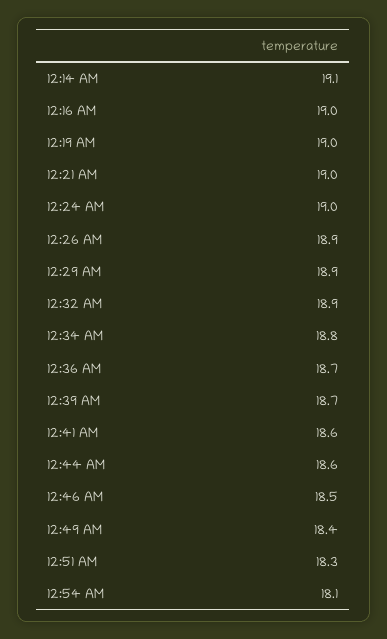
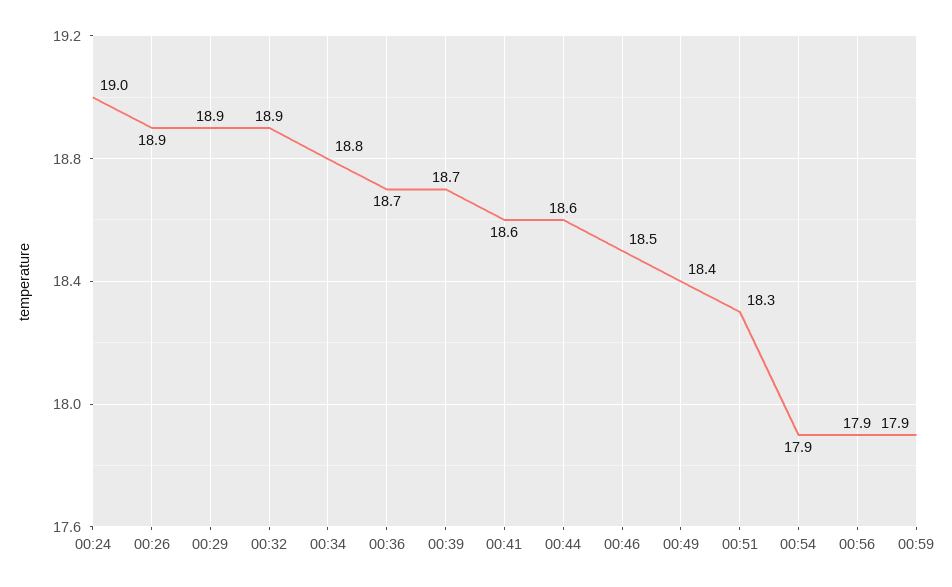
12:14 AM: 19.1 -> none
12:16 AM: 19 -> none
12:19 AM: 19 -> none
12:21 AM: 19 -> none
12:54 AM: 18.1 -> 17.9
00:56: none -> 17.9
00:59: none -> 17.9

